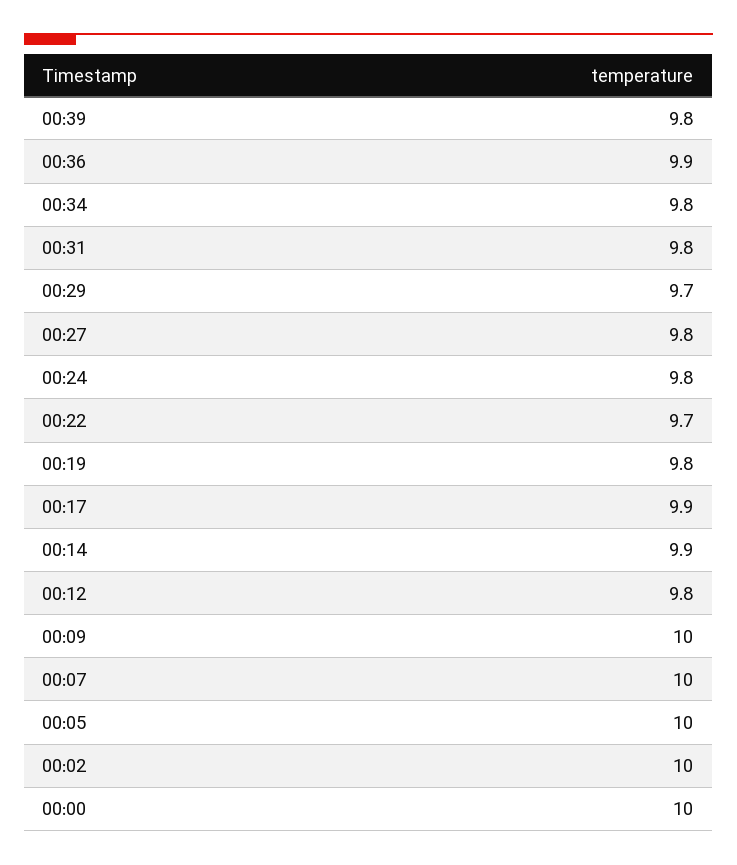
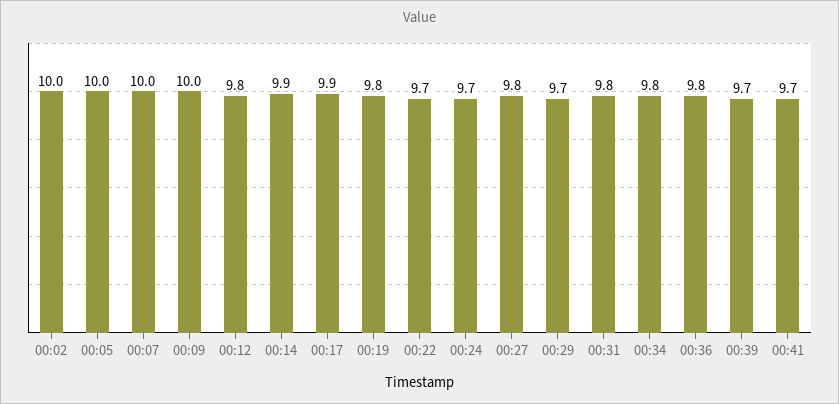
00:39: 9.8 -> 9.7
00:36: 9.9 -> 9.8
00:24: 9.8 -> 9.7
00:00: 10 -> none
00:41: none -> 9.7

